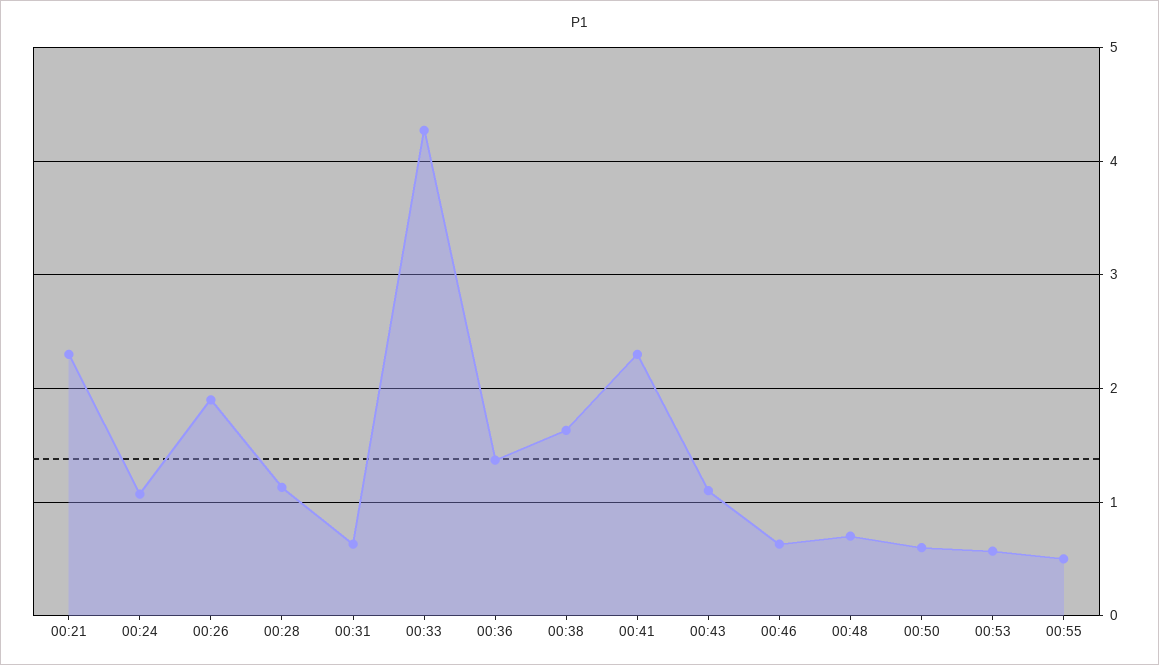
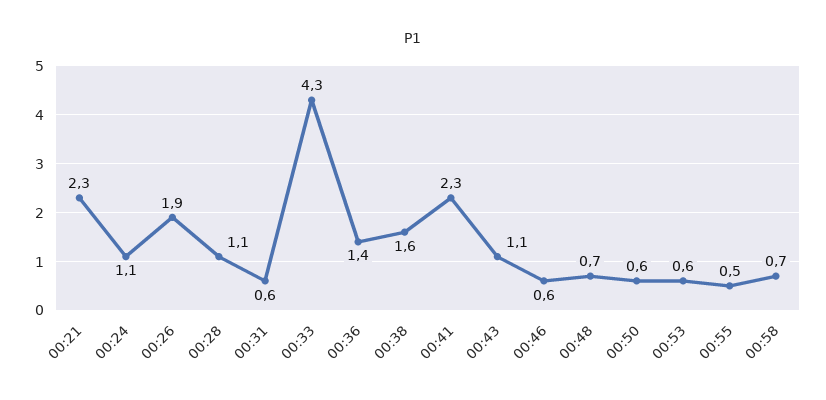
00:58: none -> 0.7

